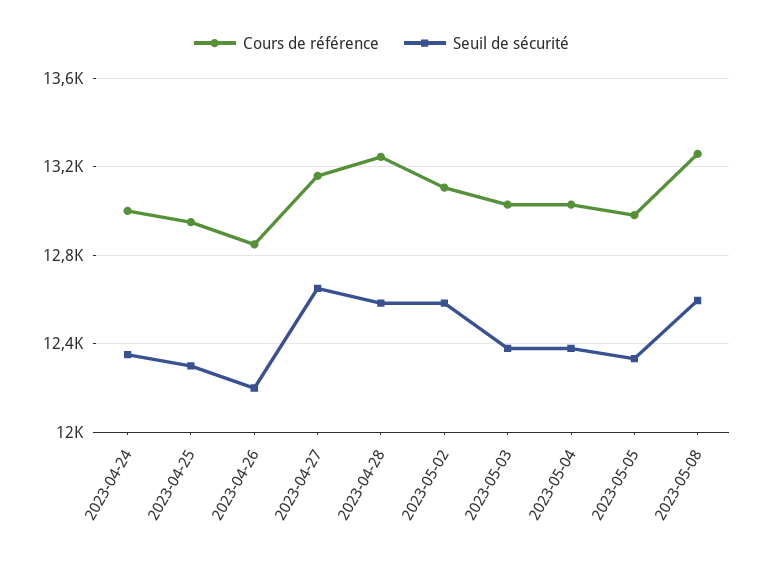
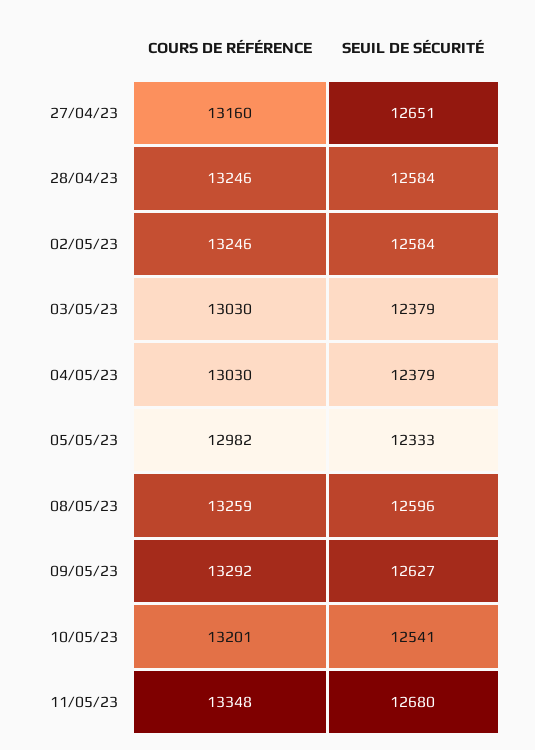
Cours de référence, 2023-04-24: 13000 -> none
Seuil de sécurité, 2023-04-24: 12350 -> none
Cours de référence, 2023-04-25: 12950 -> none
Seuil de sécurité, 2023-04-25: 12300 -> none
Cours de référence, 2023-04-26: 12850 -> none
Seuil de sécurité, 2023-04-26: 12200 -> none
Cours de référence, 2023-05-02: 13100 -> 13246
Cours de référence, 09/05/23: none -> 13292
Seuil de sécurité, 09/05/23: none -> 12627
Cours de référence, 10/05/23: none -> 13201
Seuil de sécurité, 10/05/23: none -> 12541
Cours de référence, 11/05/23: none -> 13348
Seuil de sécurité, 11/05/23: none -> 12680

